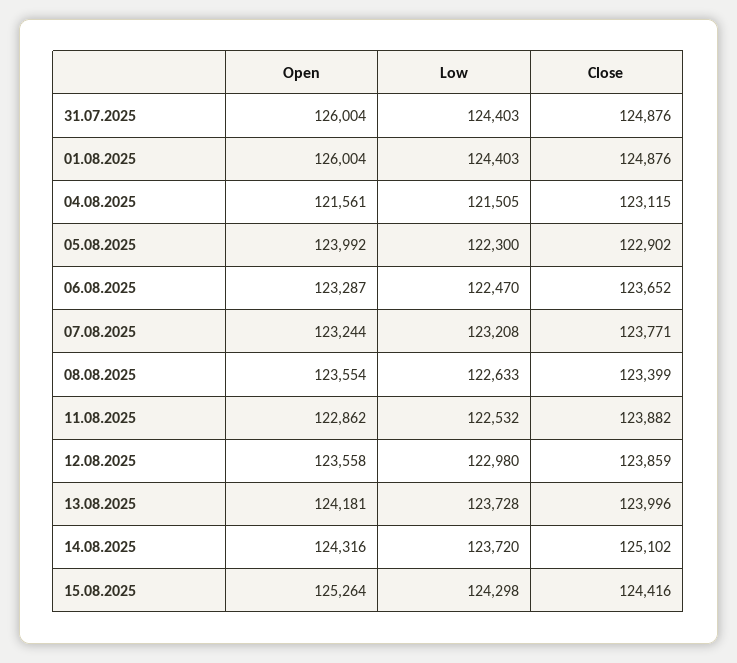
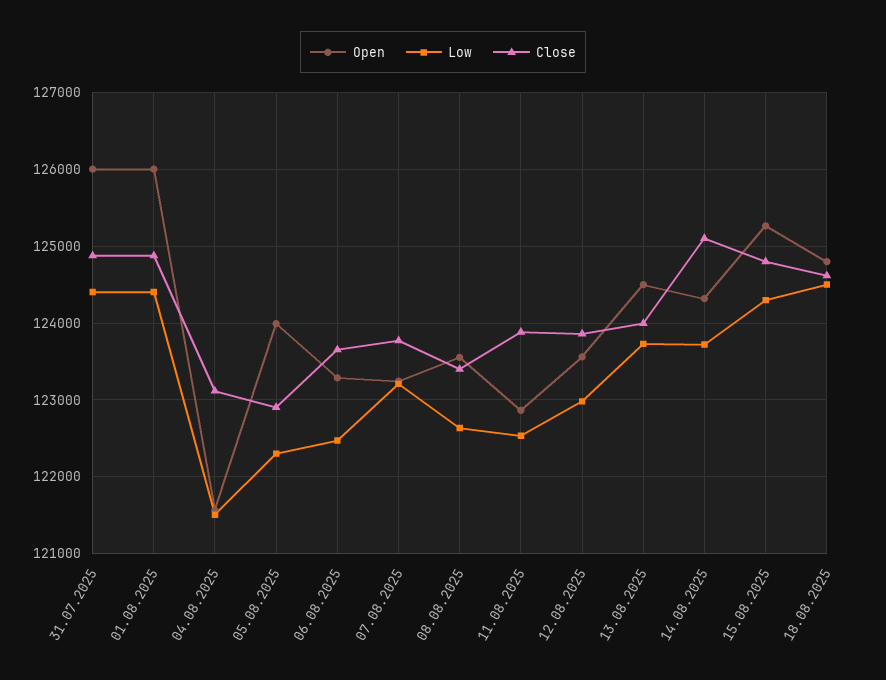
Open, 13.08.2025: 124181 -> 124500
Close, 15.08.2025: 124416 -> 124800
Open, 18.08.2025: none -> 124800
Low, 18.08.2025: none -> 124500
Close, 18.08.2025: none -> 124600

